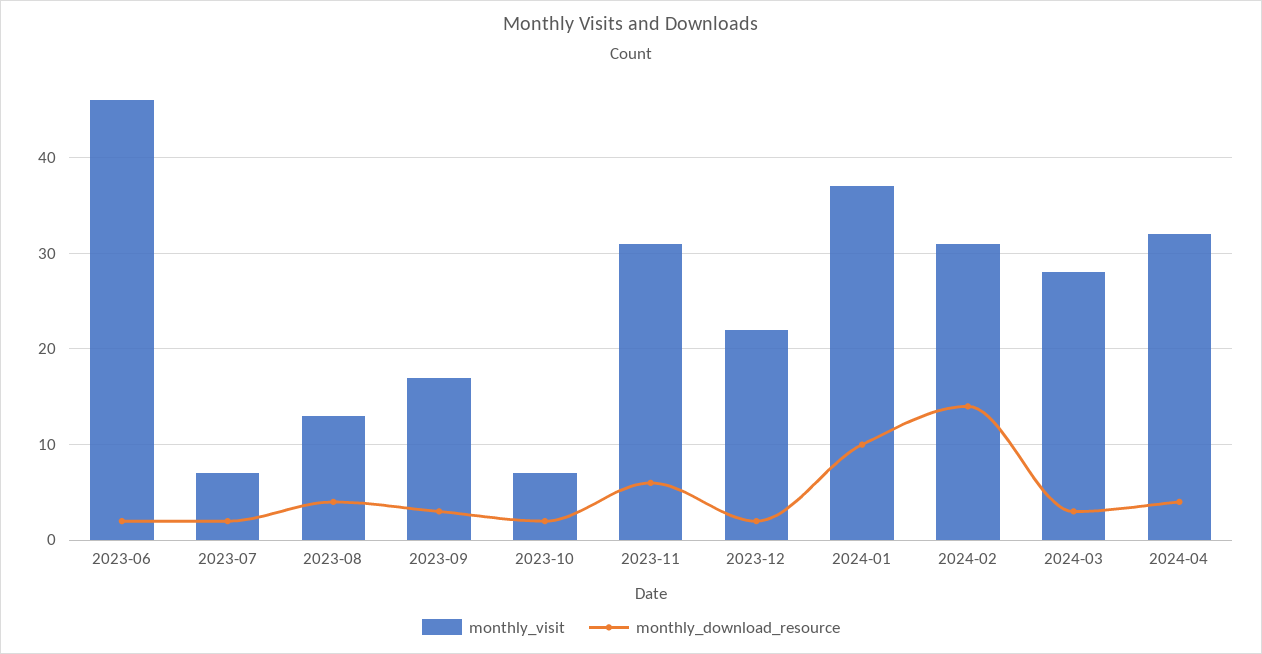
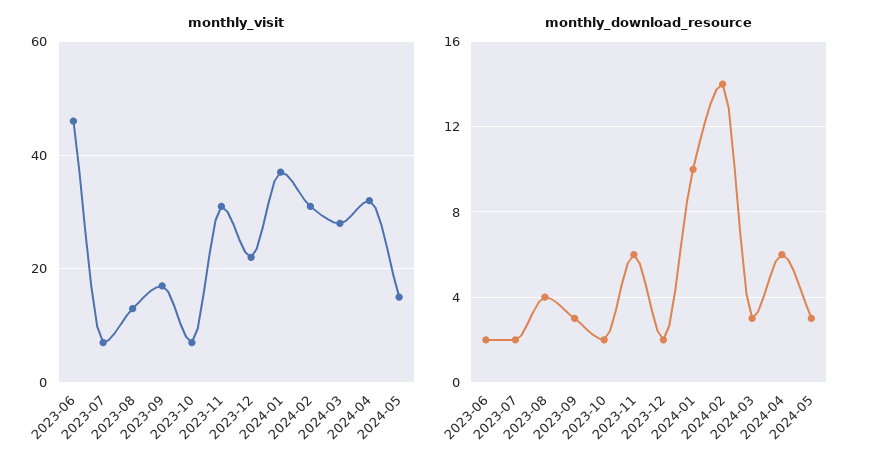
monthly_download_resource, 2024-04: 4 -> 6
monthly_visit, 2024-05: none -> 15
monthly_download_resource, 2024-05: none -> 3

